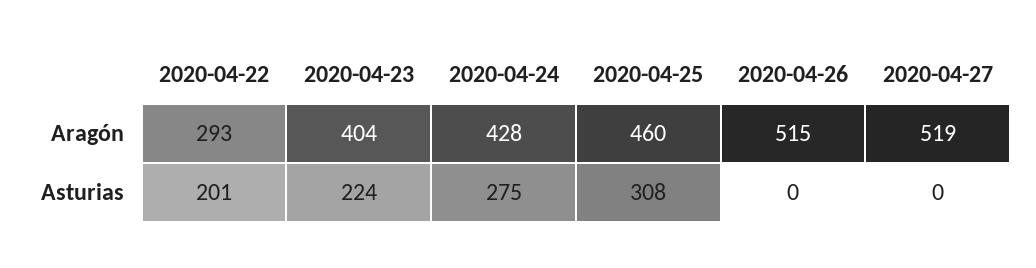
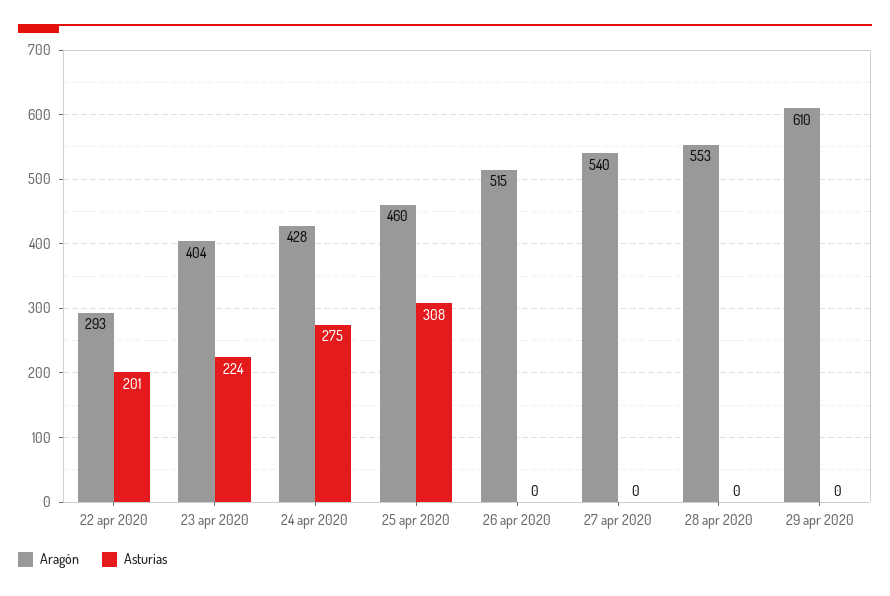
Aragón, 2020-04-27: 519 -> 540
Aragón, 28 apr 2020: none -> 553
Asturias, 28 apr 2020: none -> 0
Aragón, 29 apr 2020: none -> 610
Asturias, 29 apr 2020: none -> 0

